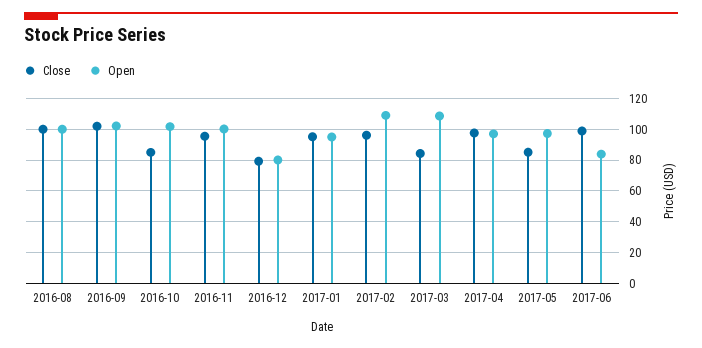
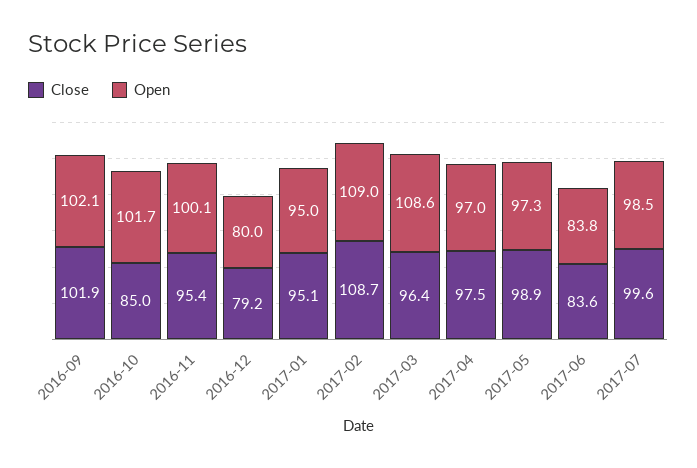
Close, 2016-08: 100 -> none
Open, 2016-08: 100 -> none
Close, 2017-02: 95 -> 108.7
Close, 2017-03: 85 -> 96.4
Close, 2017-05: 85 -> 98.9
Close, 2017-06: 100 -> 83.6
Close, 2017-07: none -> 99.6
Open, 2017-07: none -> 98.5

